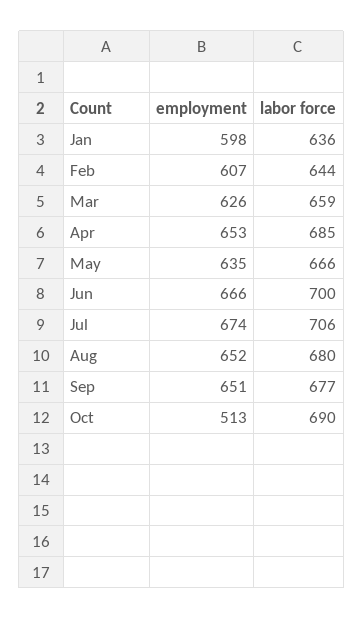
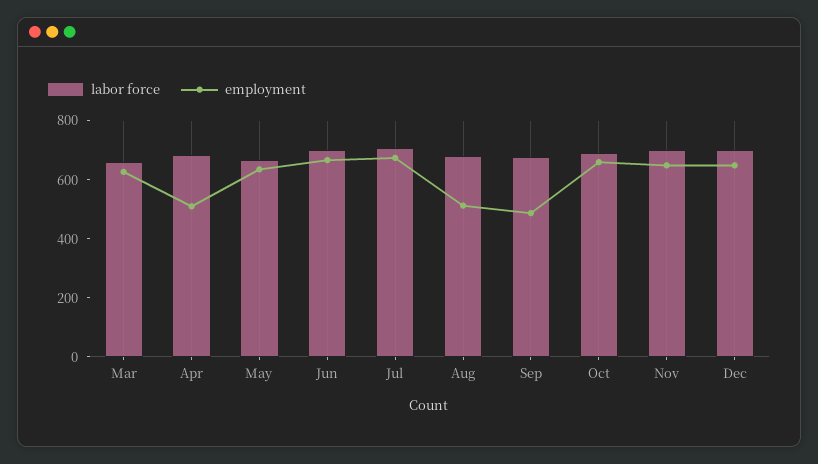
employment, Jan: 598 -> none
labor force, Jan: 636 -> none
employment, Feb: 607 -> none
labor force, Feb: 644 -> none
employment, Apr: 653 -> 500
employment, Aug: 652 -> 500
employment, Sep: 651 -> 500
employment, Oct: 513 -> 650
labor force, Nov: none -> 700
employment, Nov: none -> 650
labor force, Dec: none -> 700
employment, Dec: none -> 650

